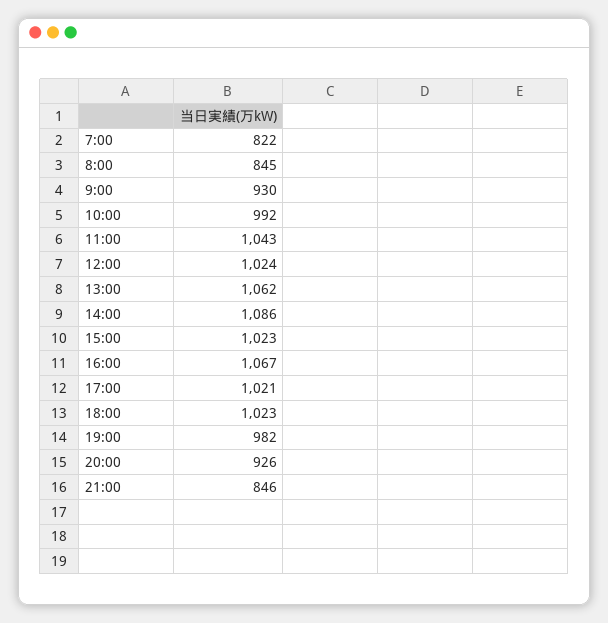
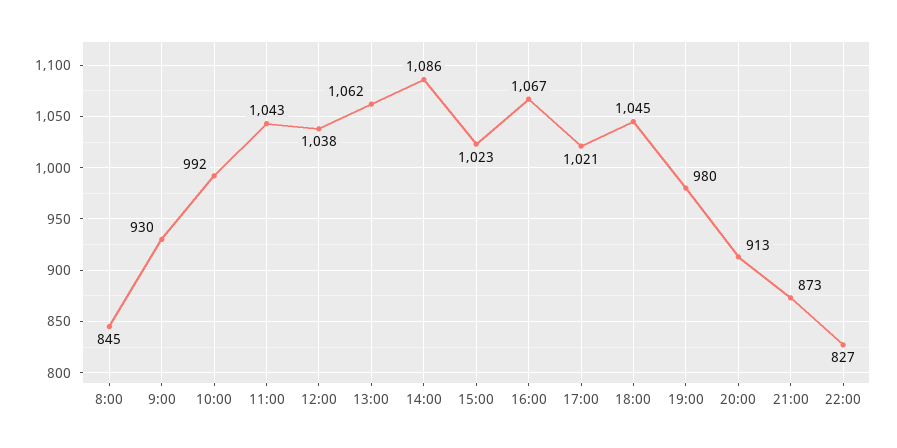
7:00: 822 -> none
12:00: 1024 -> 1038
18:00: 1023 -> 1045
19:00: 982 -> 980
20:00: 926 -> 913
21:00: 846 -> 873
22:00: none -> 827

